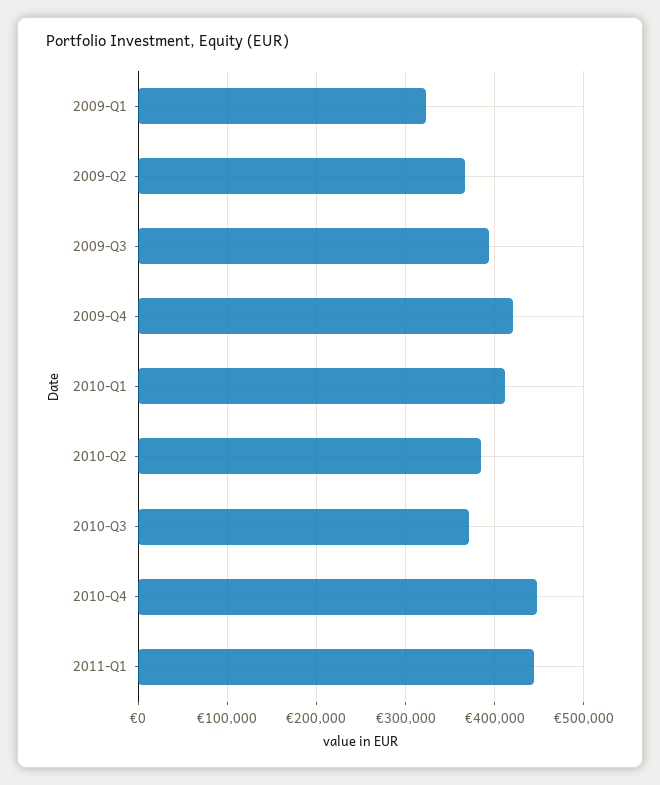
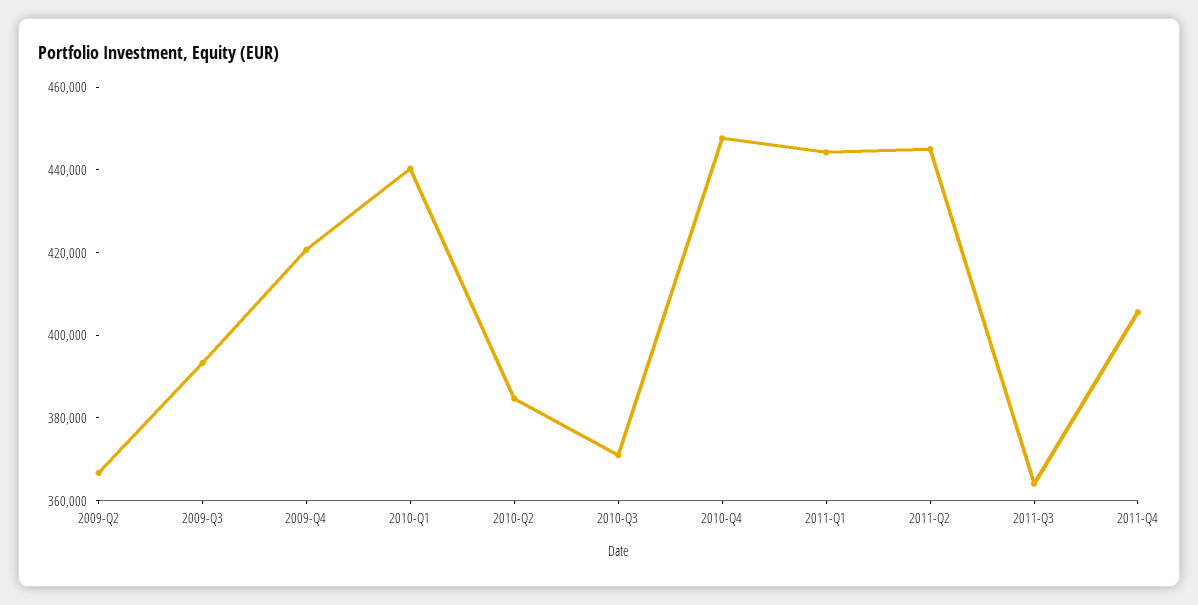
2009-Q1: 320000 -> none
2010-Q1: 410000 -> 440000
2011-Q2: none -> 445000
2011-Q3: none -> 365000
2011-Q4: none -> 405000

